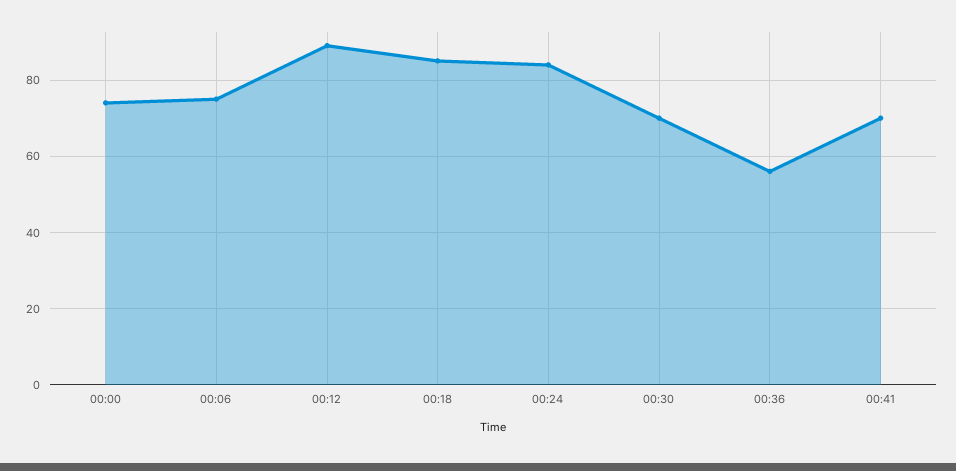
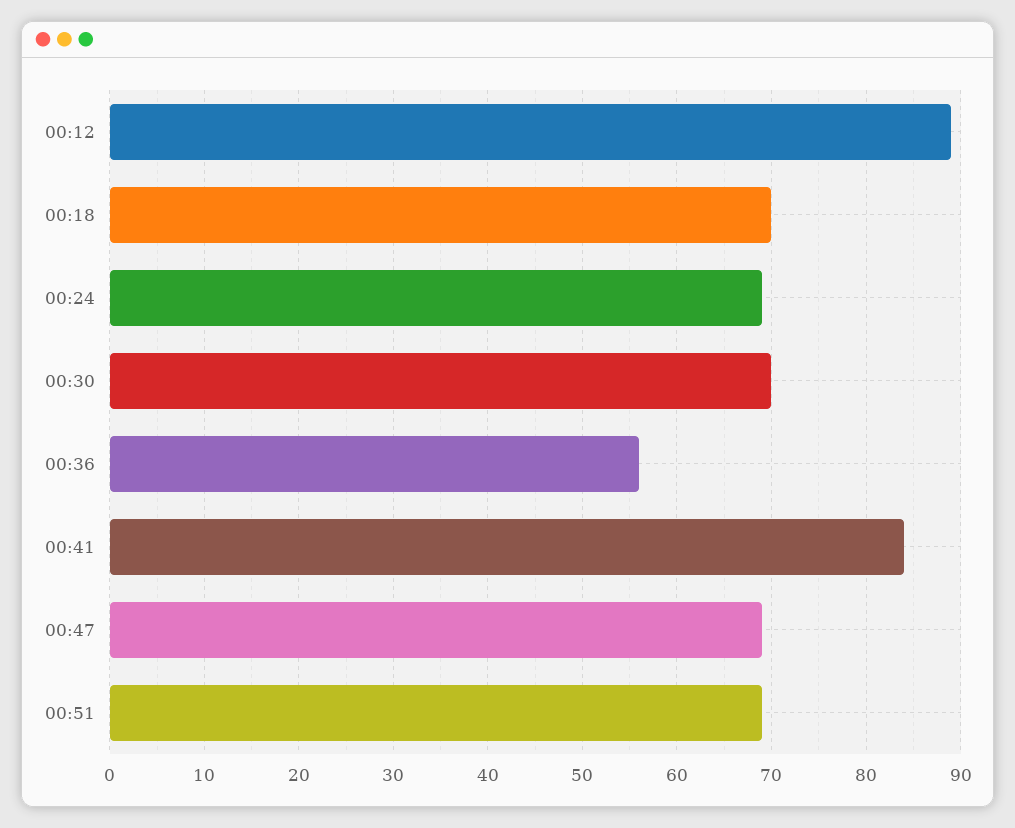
00:00: 75 -> none
00:06: 75 -> none
00:18: 85 -> 70
00:24: 85 -> 69
00:41: 70 -> 84
00:47: none -> 69
00:51: none -> 69

